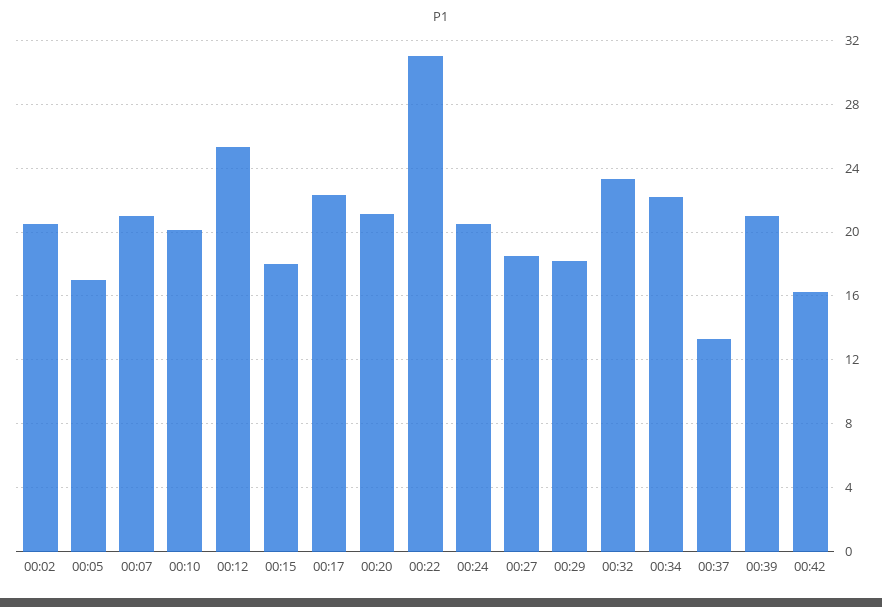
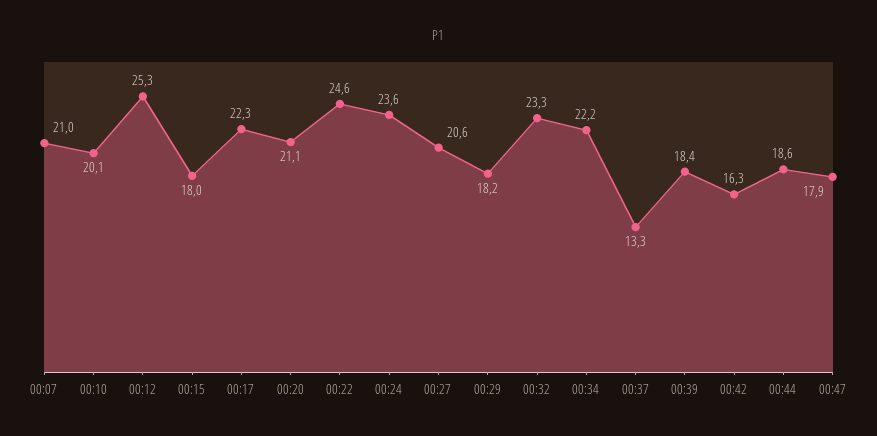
00:02: 20.5 -> none
00:05: 17 -> none
00:22: 31 -> 24.6
00:24: 20.5 -> 23.6
00:27: 18.5 -> 20.6
00:39: 21 -> 18.4
00:44: none -> 18.6
00:47: none -> 17.9

